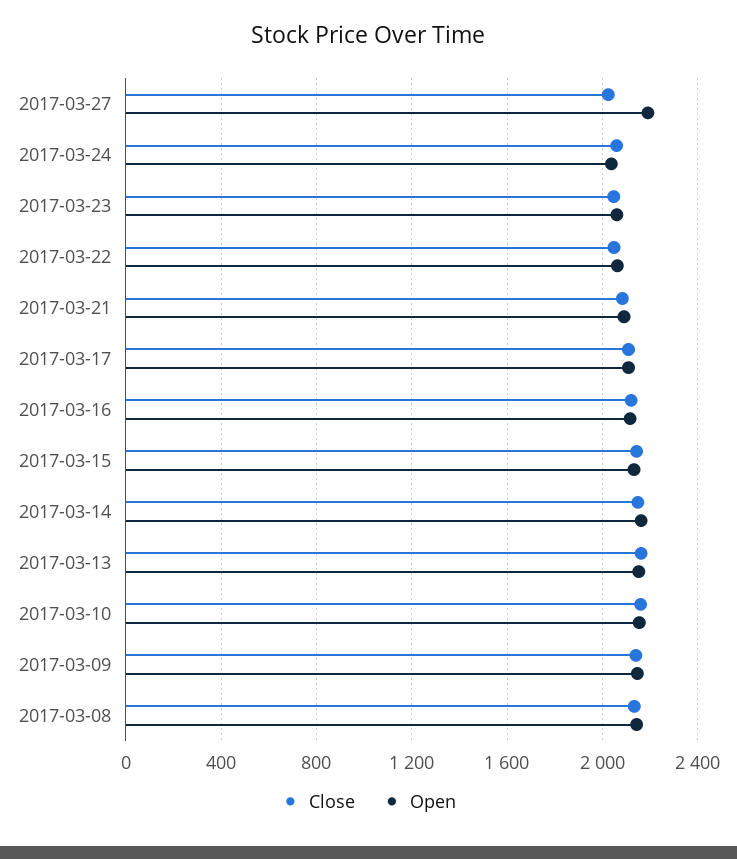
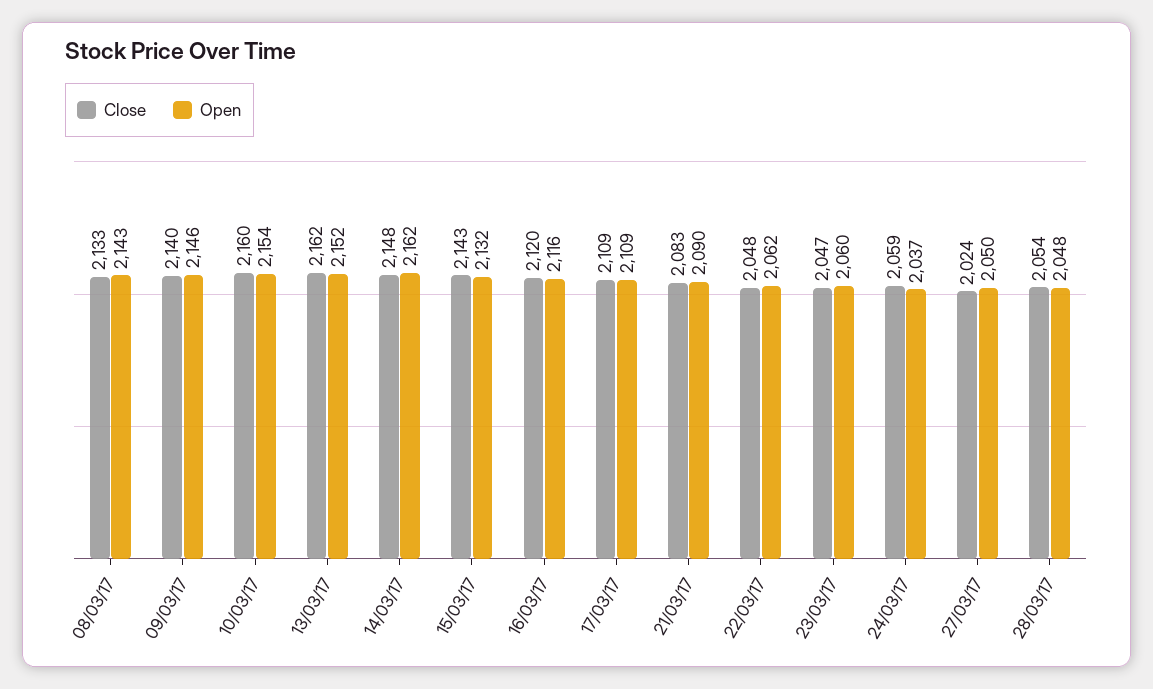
Open, 2017-03-27: 2200 -> 2050
Close, 28/03/17: none -> 2054
Open, 28/03/17: none -> 2048

